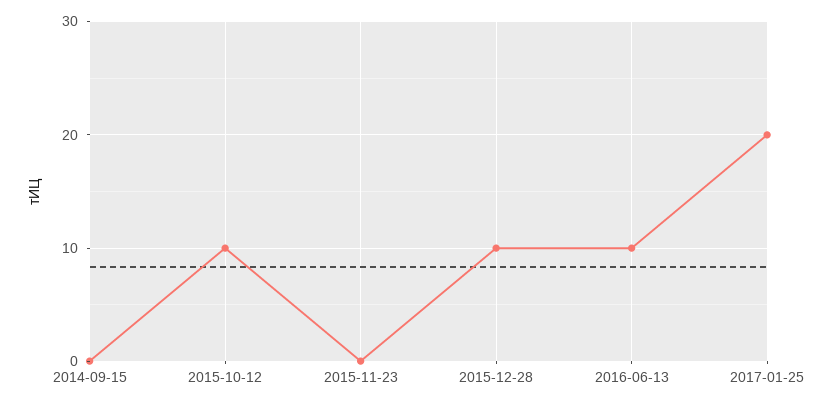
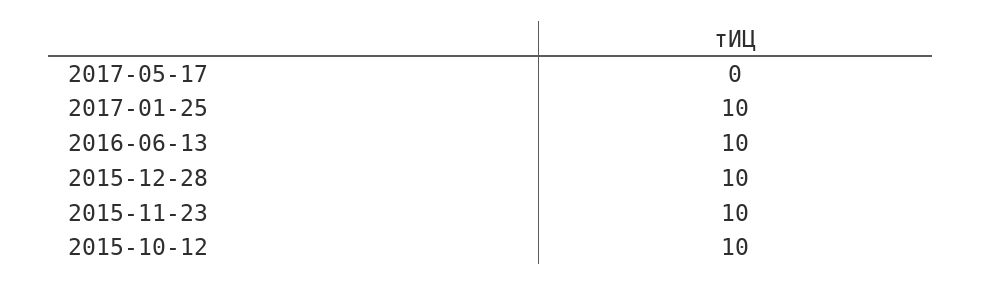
2014-09-15: 0 -> none
2015-11-23: 0 -> 10
2017-01-25: 20 -> 10
2017-05-17: none -> 0

